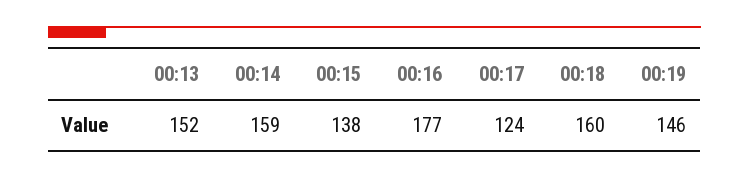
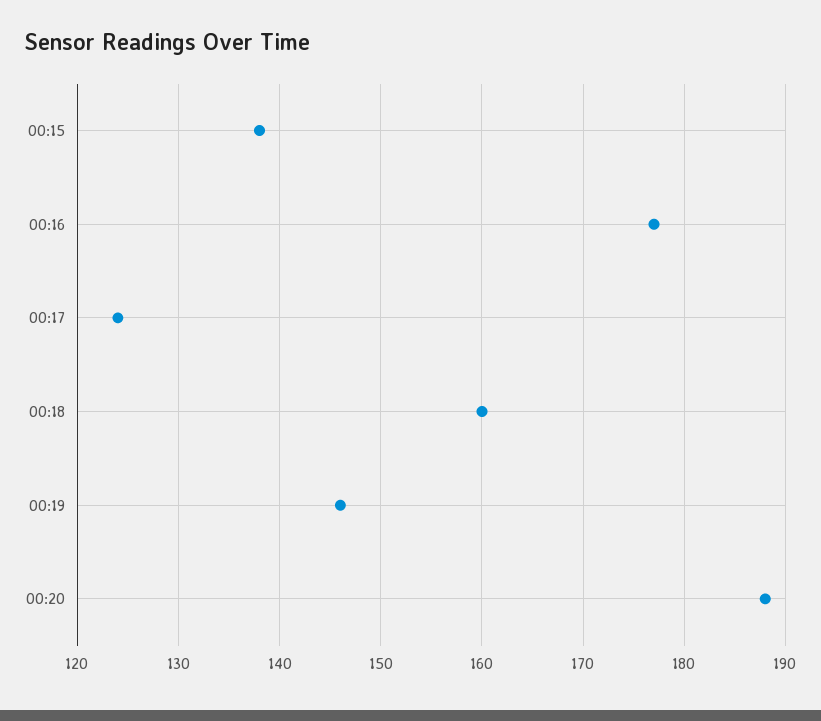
00:13: 152 -> none
00:14: 159 -> none
00:20: none -> 188

